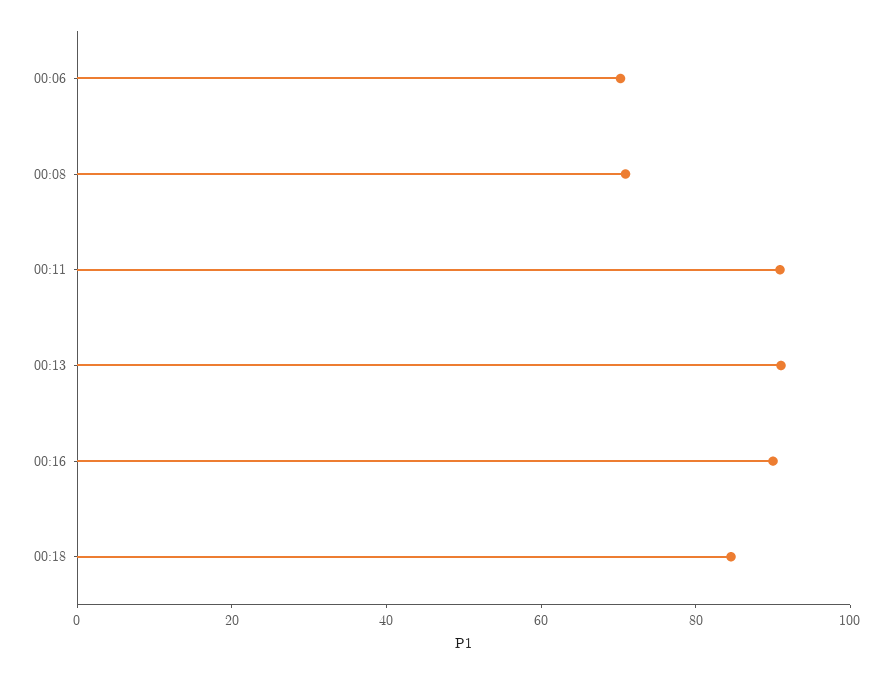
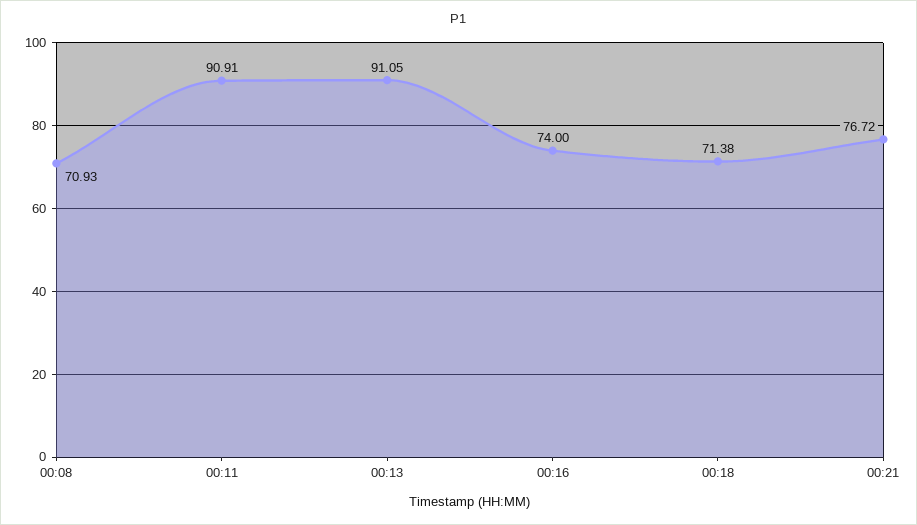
00:06: 70 -> none
00:16: 90 -> 74
00:18: 85 -> 71.38
00:21: none -> 76.72

